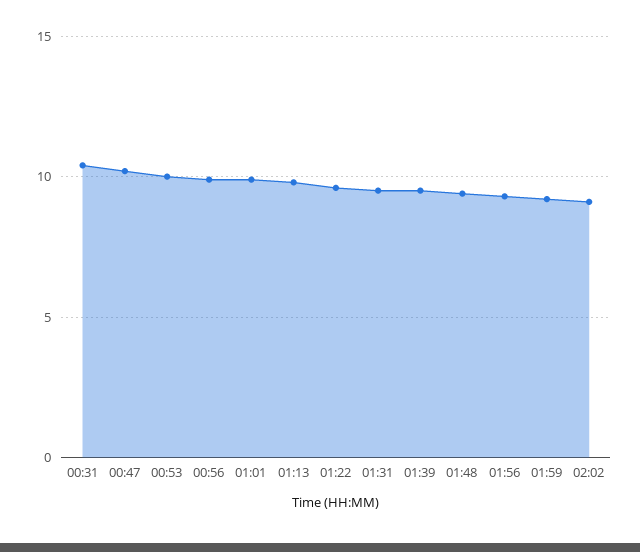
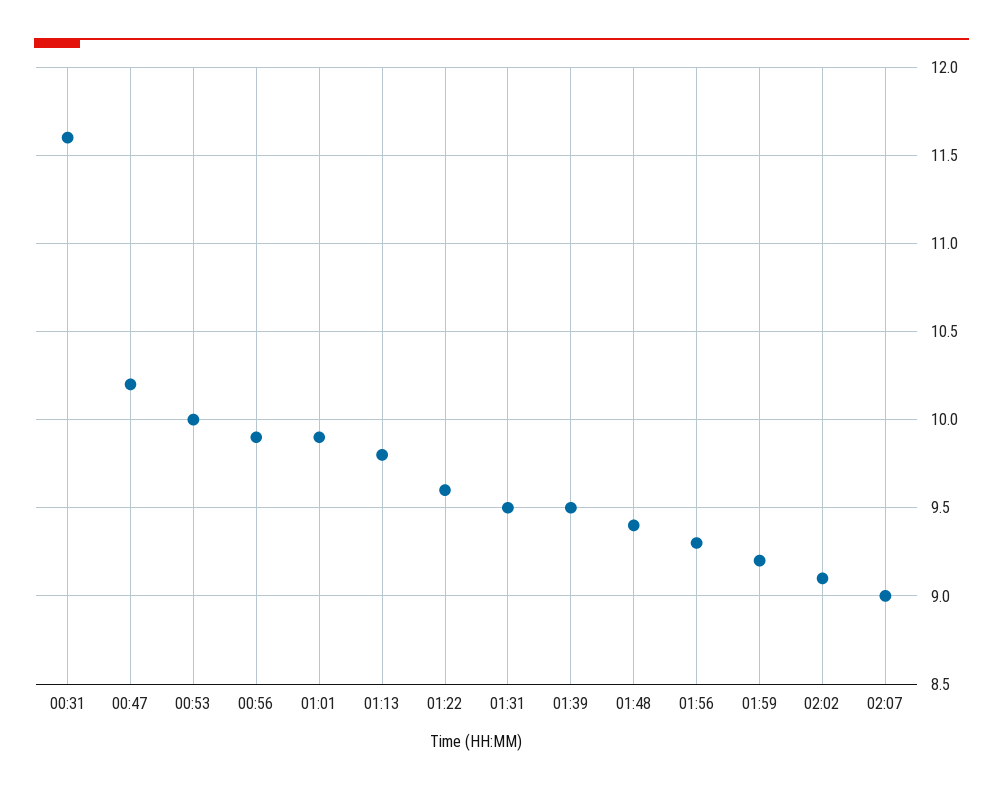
00:31: 10.5 -> 11.6
02:07: none -> 9

